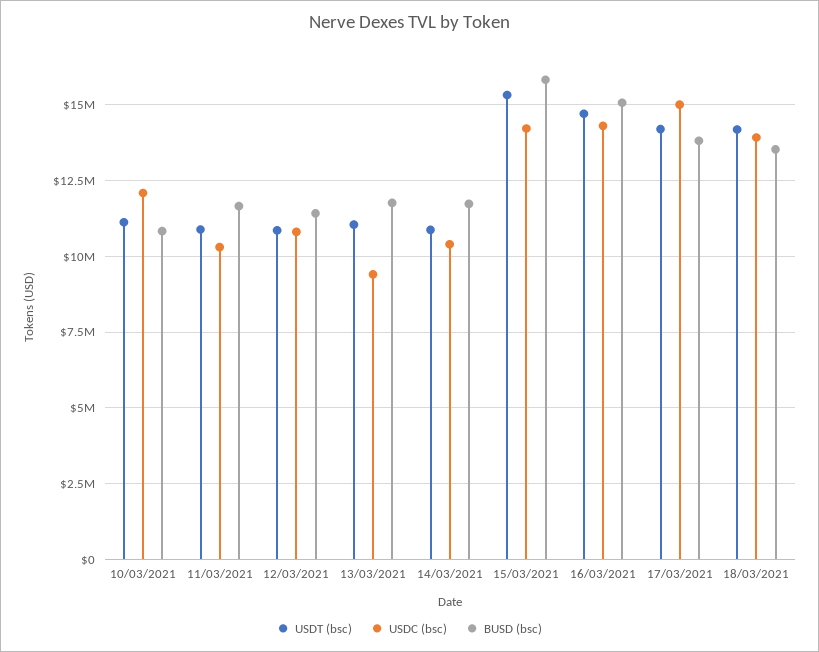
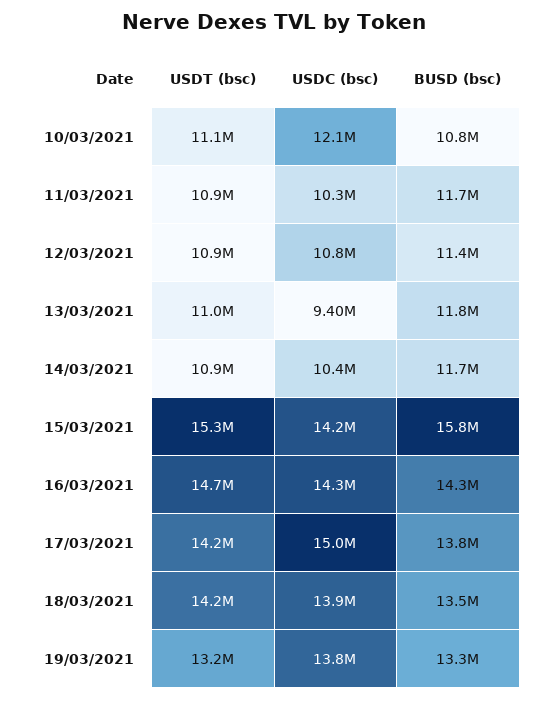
BUSD (bsc), 16/03/2021: 15000000 -> 14300000
USDT (bsc), 19/03/2021: none -> 13200000
USDC (bsc), 19/03/2021: none -> 13800000
BUSD (bsc), 19/03/2021: none -> 13300000

